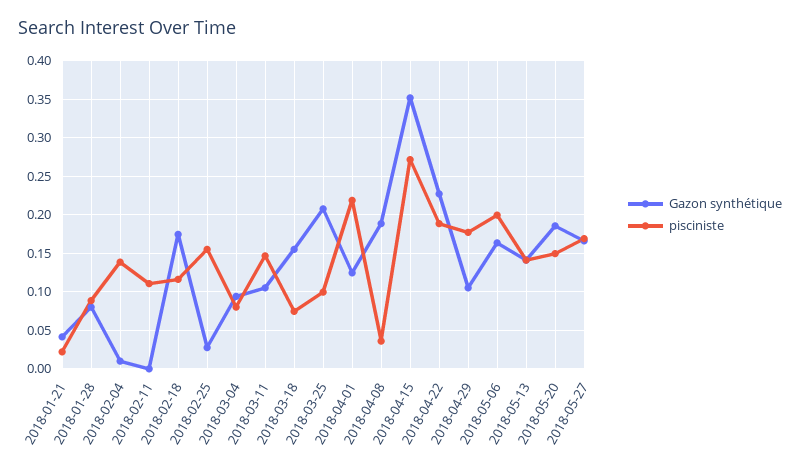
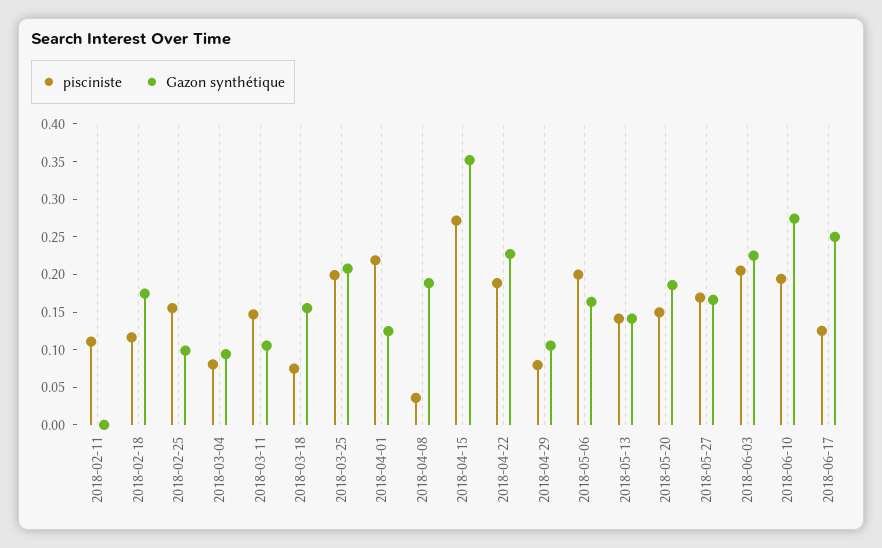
Gazon synthétique, 2018-01-21: 0.04 -> none
pisciniste, 2018-01-21: 0.02 -> none
Gazon synthétique, 2018-01-28: 0.08 -> none
pisciniste, 2018-01-28: 0.09 -> none
Gazon synthétique, 2018-02-04: 0.01 -> none
pisciniste, 2018-02-04: 0.14 -> none
Gazon synthétique, 2018-02-25: 0.03 -> 0.1
pisciniste, 2018-03-25: 0.1 -> 0.2
pisciniste, 2018-04-29: 0.18 -> 0.075
pisciniste, 2018-06-03: none -> 0.2
Gazon synthétique, 2018-06-03: none -> 0.225
pisciniste, 2018-06-10: none -> 0.2
Gazon synthétique, 2018-06-10: none -> 0.275
pisciniste, 2018-06-17: none -> 0.125
Gazon synthétique, 2018-06-17: none -> 0.25

